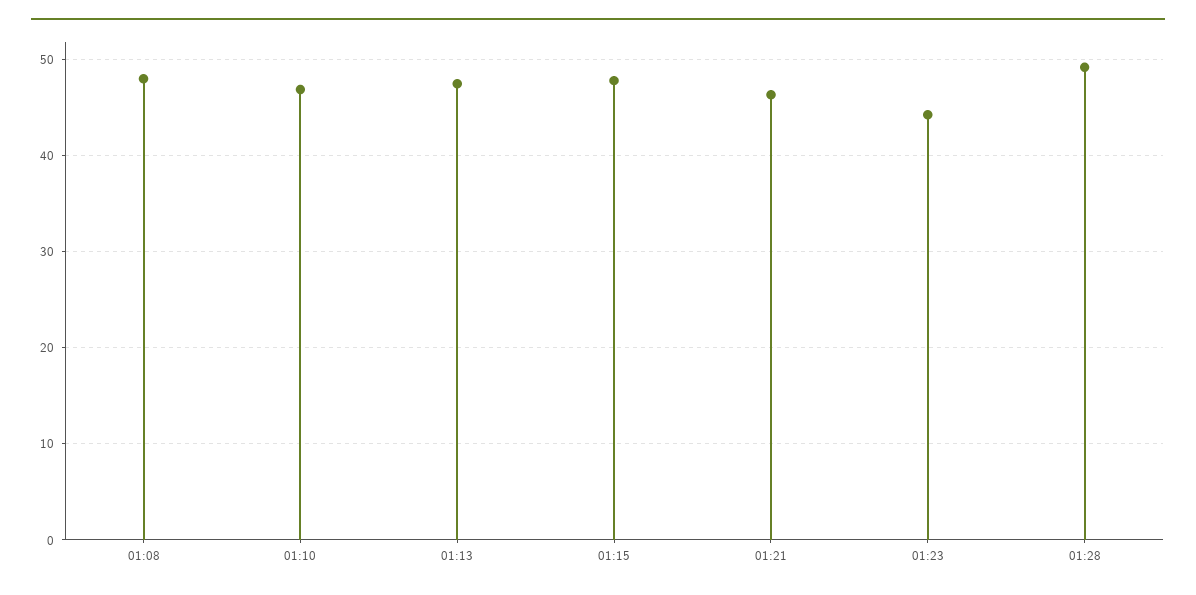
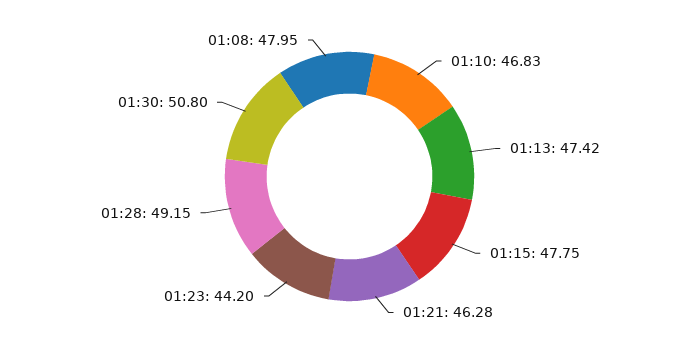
01:30: none -> 50.8

